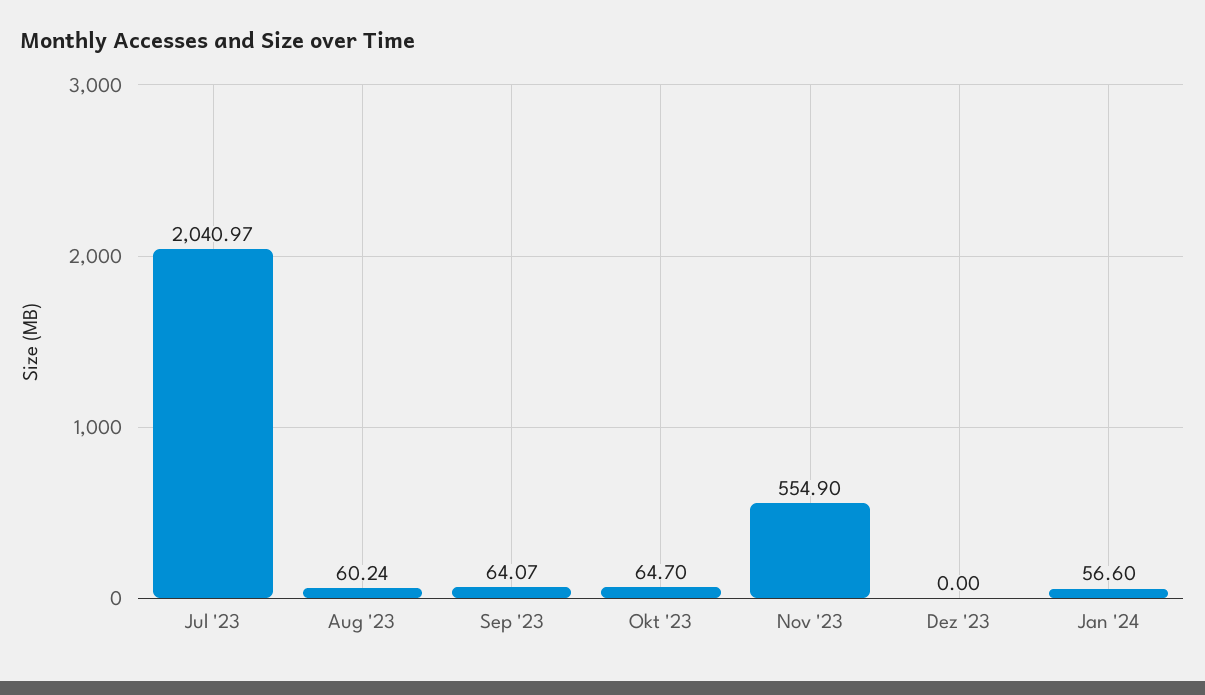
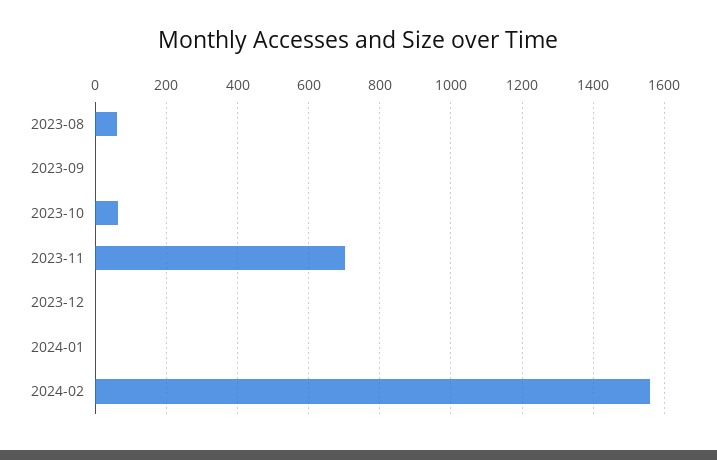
Jul '23: 2040.97 -> none
Sep '23: 64.07 -> 0
Nov '23: 554.9 -> 700
Jan '24: 56.6 -> 0
2024-02: none -> 1560

